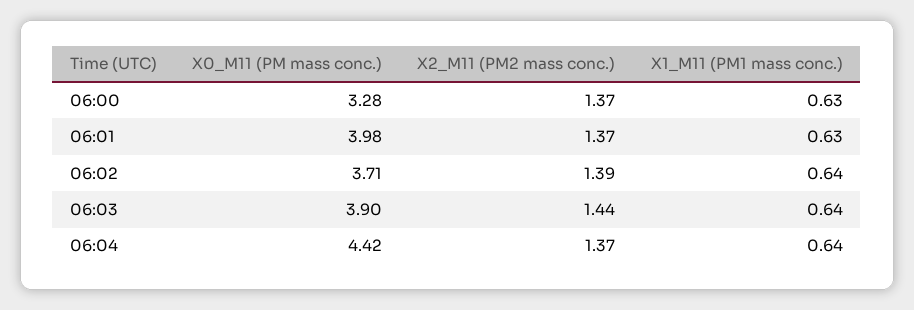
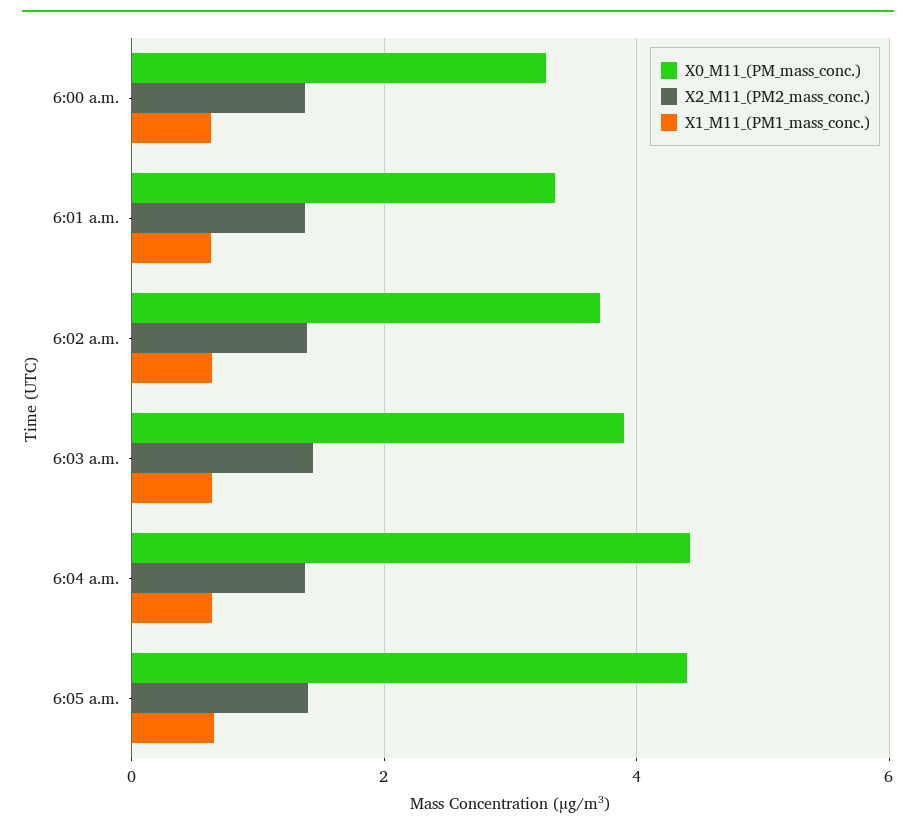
X0_M11 (PM mass conc.), 06:01: 3.98 -> 3.4
X0_M11 (PM mass conc.), 6:05 a.m.: none -> 4.4
X2_M11 (PM2 mass conc.), 6:05 a.m.: none -> 1.4
X1_M11 (PM1 mass conc.), 6:05 a.m.: none -> 0.6

